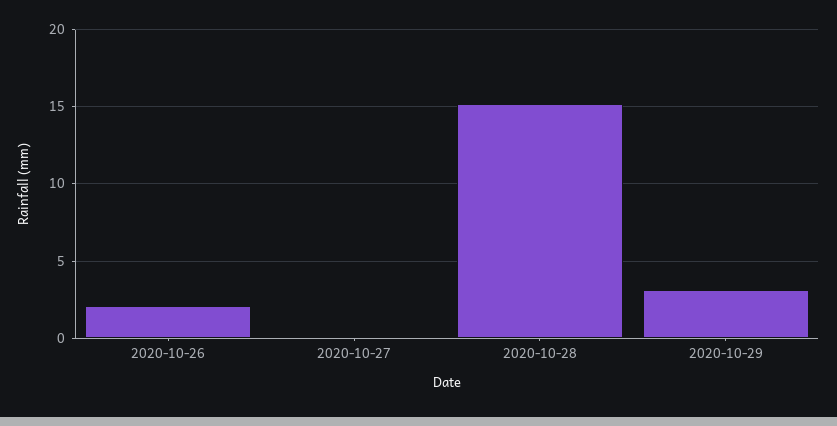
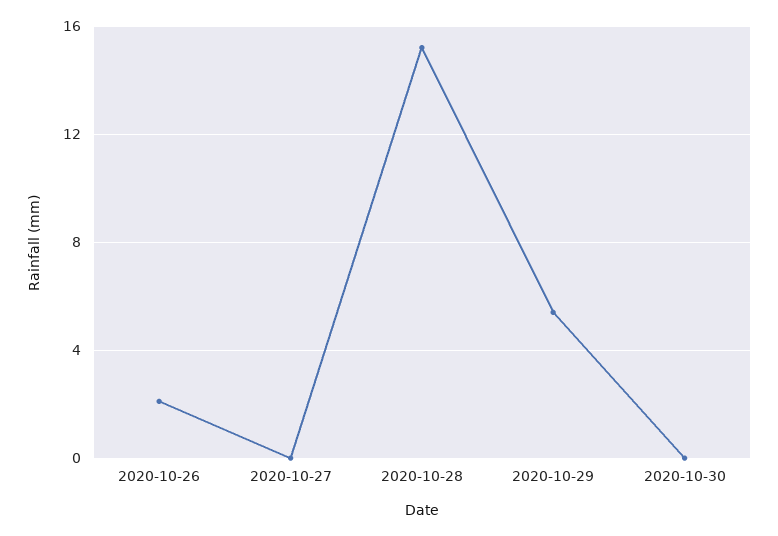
2020-10-29: 3 -> 5.5
2020-10-30: none -> 0

